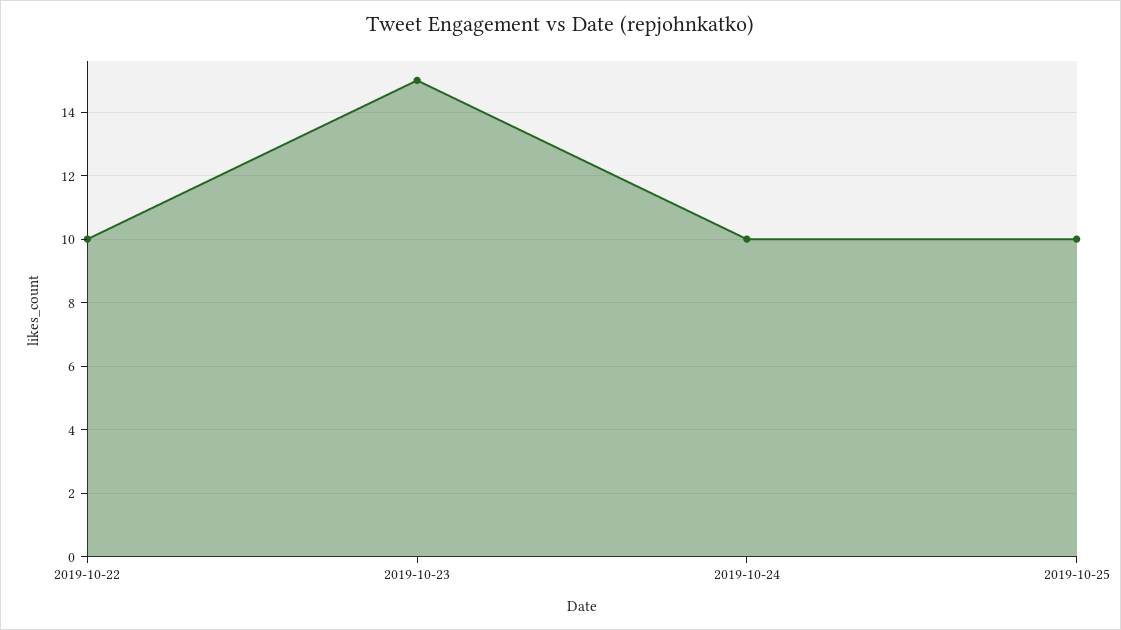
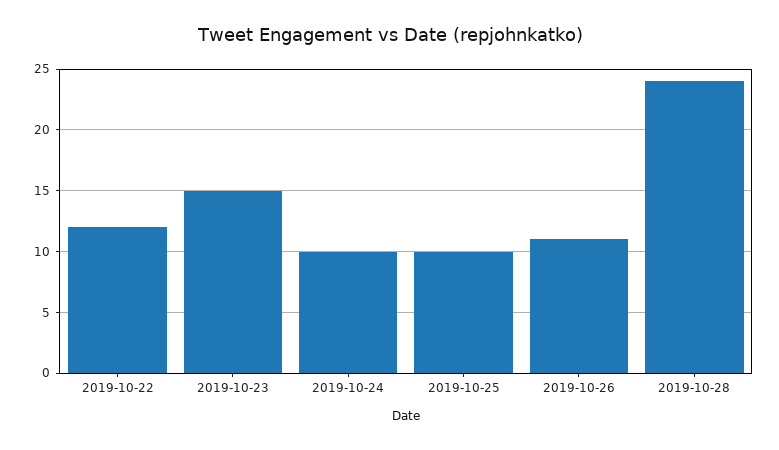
2019-10-22: 10 -> 12
2019-10-26: none -> 11
2019-10-28: none -> 24

